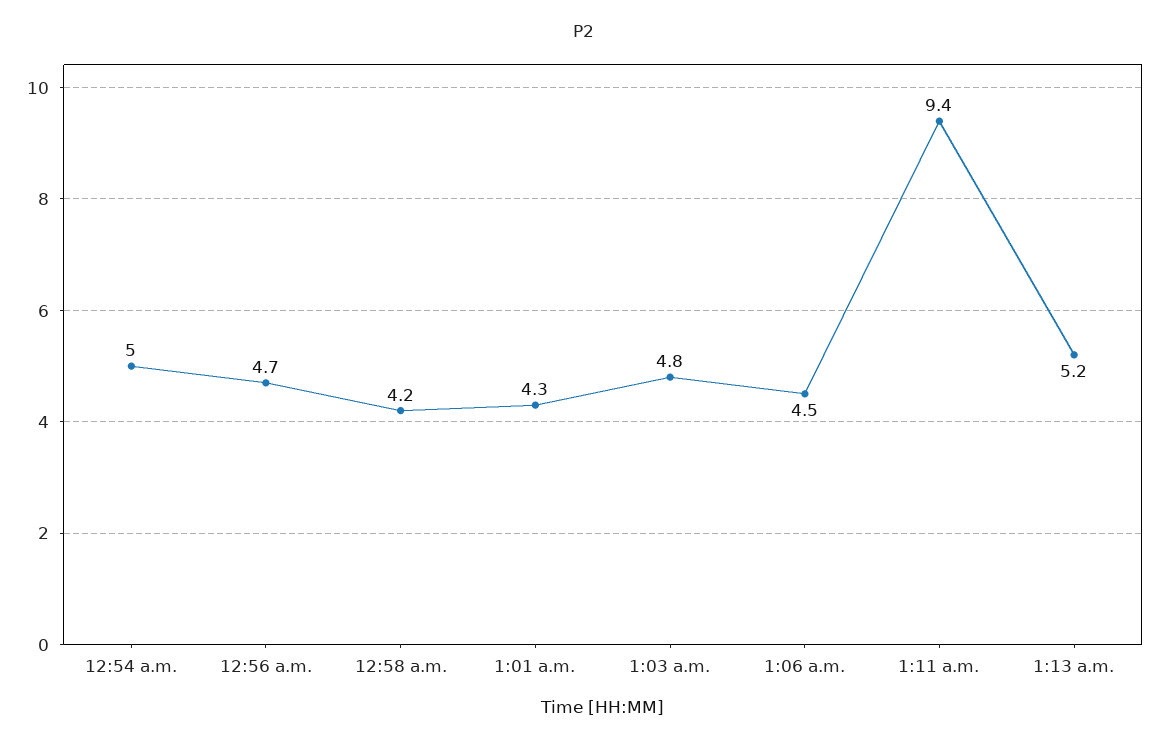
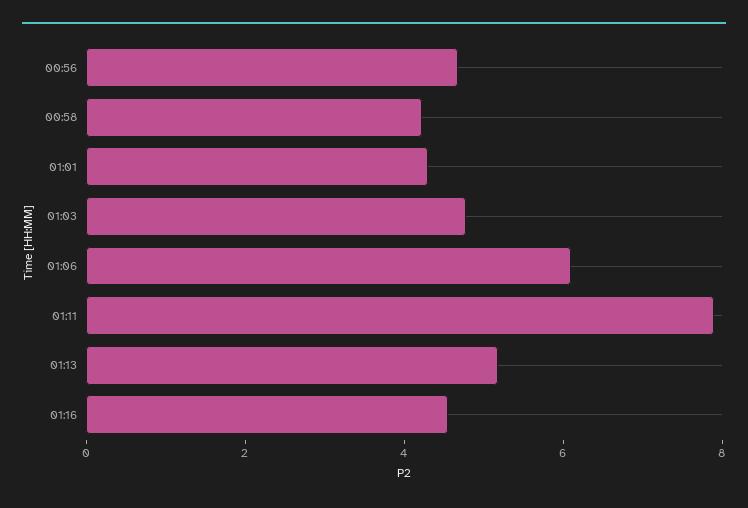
12:54 a.m.: 5 -> none
1:06 a.m.: 4.5 -> 6
1:11 a.m.: 9.4 -> 8
01:16: none -> 4.5

